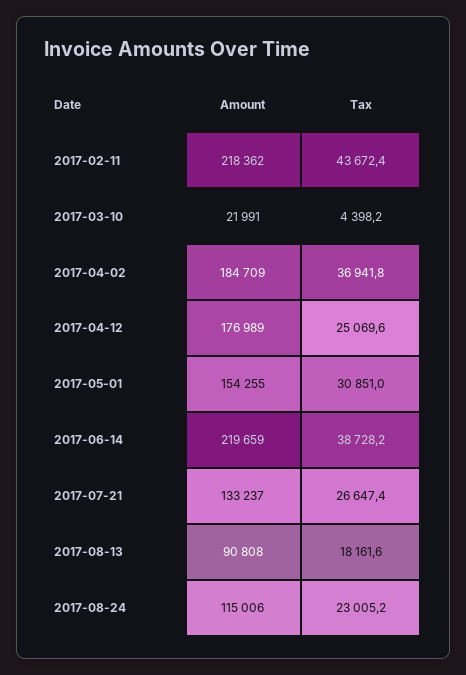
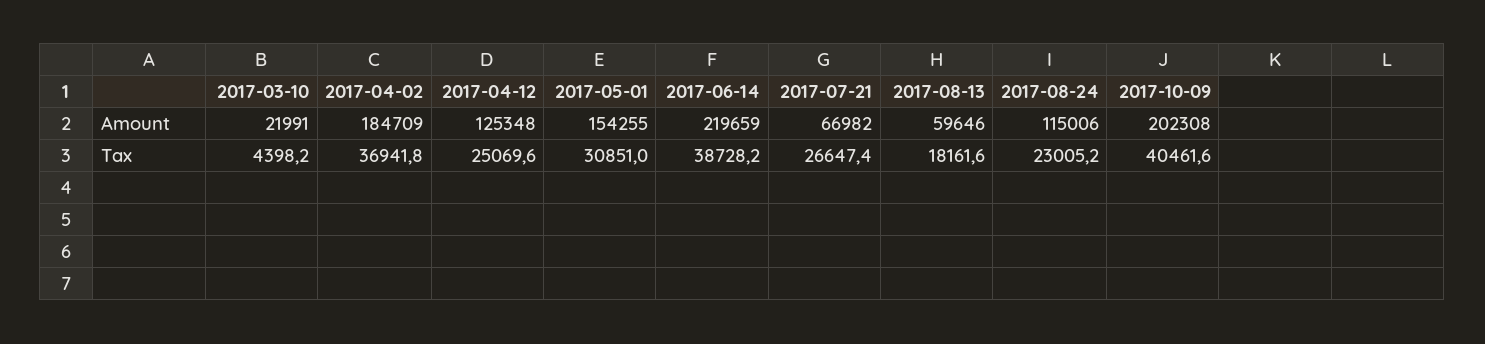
Amount, 2017-02-11: 218362 -> none
Tax, 2017-02-11: 43672.4 -> none
Amount, 2017-04-12: 176989 -> 125348
Amount, 2017-07-21: 133237 -> 66982
Amount, 2017-08-13: 90808 -> 59646
Amount, 2017-10-09: none -> 202308
Tax, 2017-10-09: none -> 40461.6

